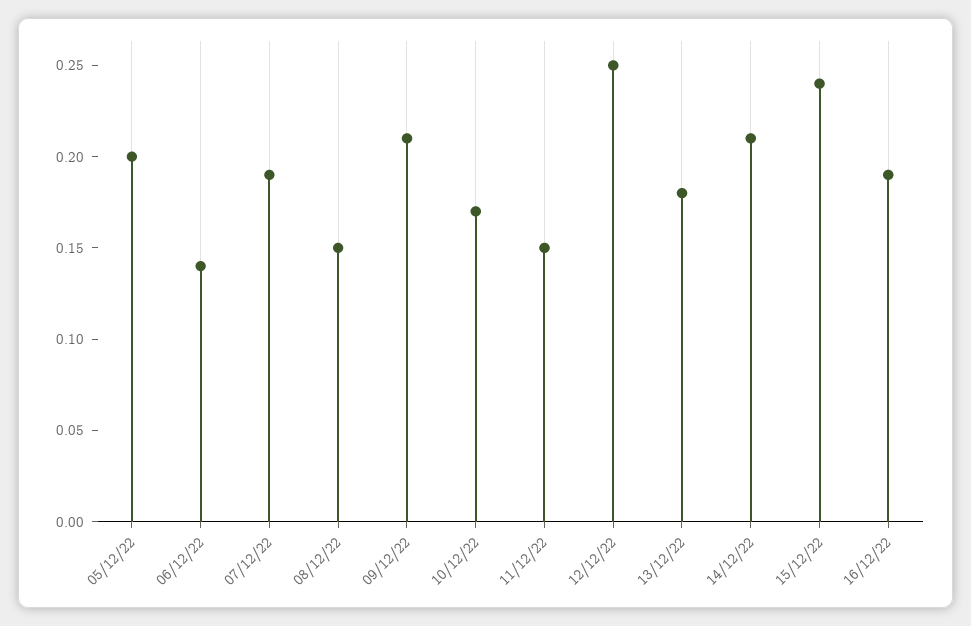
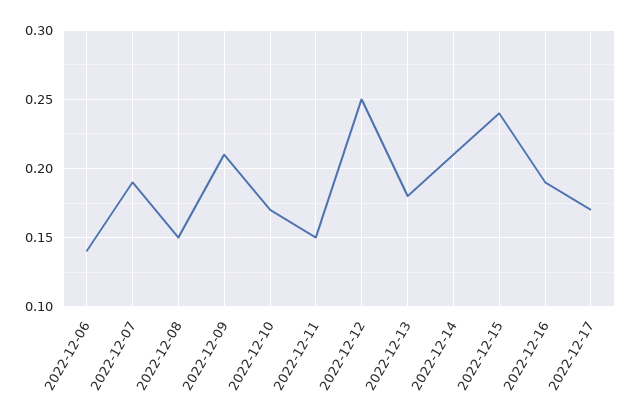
05/12/22: 0.2 -> none
2022-12-17: none -> 0.17

